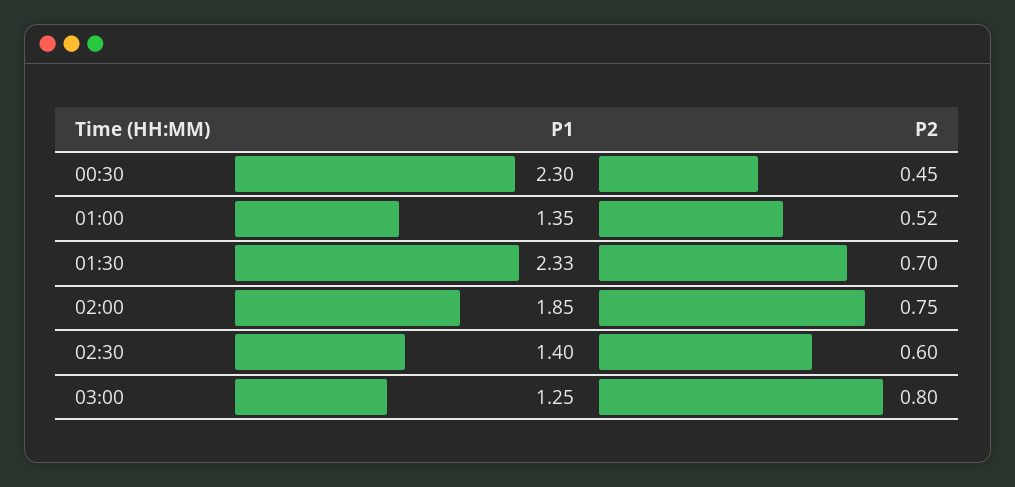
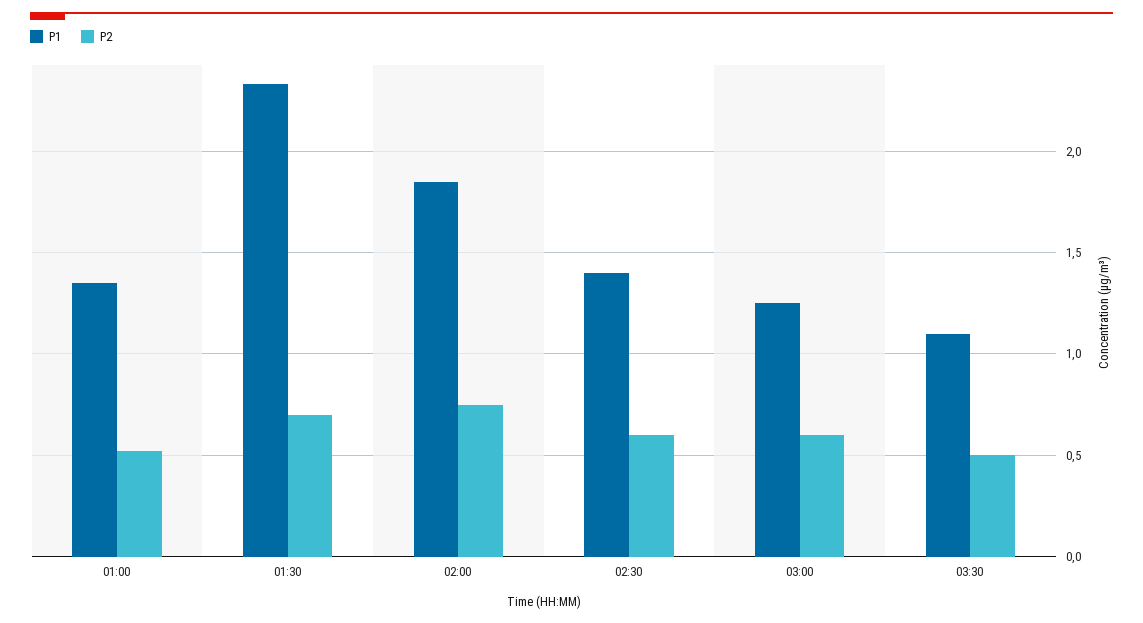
P1, 00:30: 2.3 -> none
P2, 00:30: 0.45 -> none
P2, 03:00: 0.8 -> 0.6
P1, 03:30: none -> 1.1
P2, 03:30: none -> 0.5

